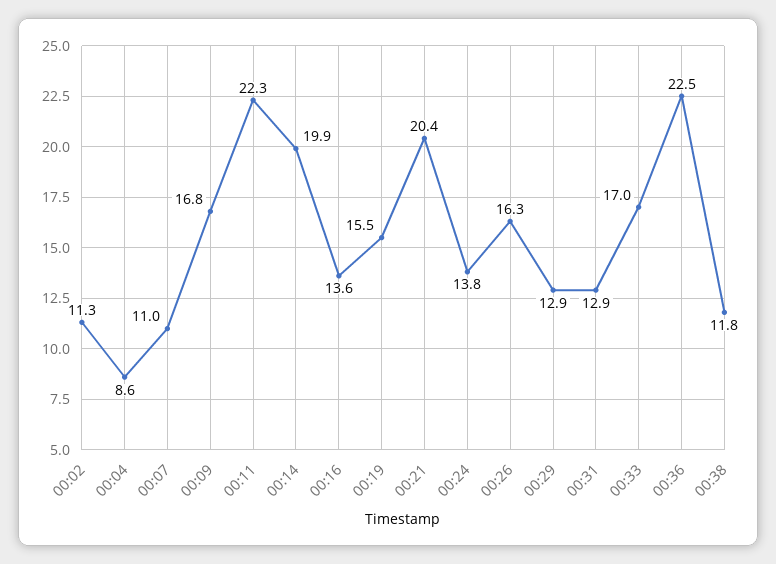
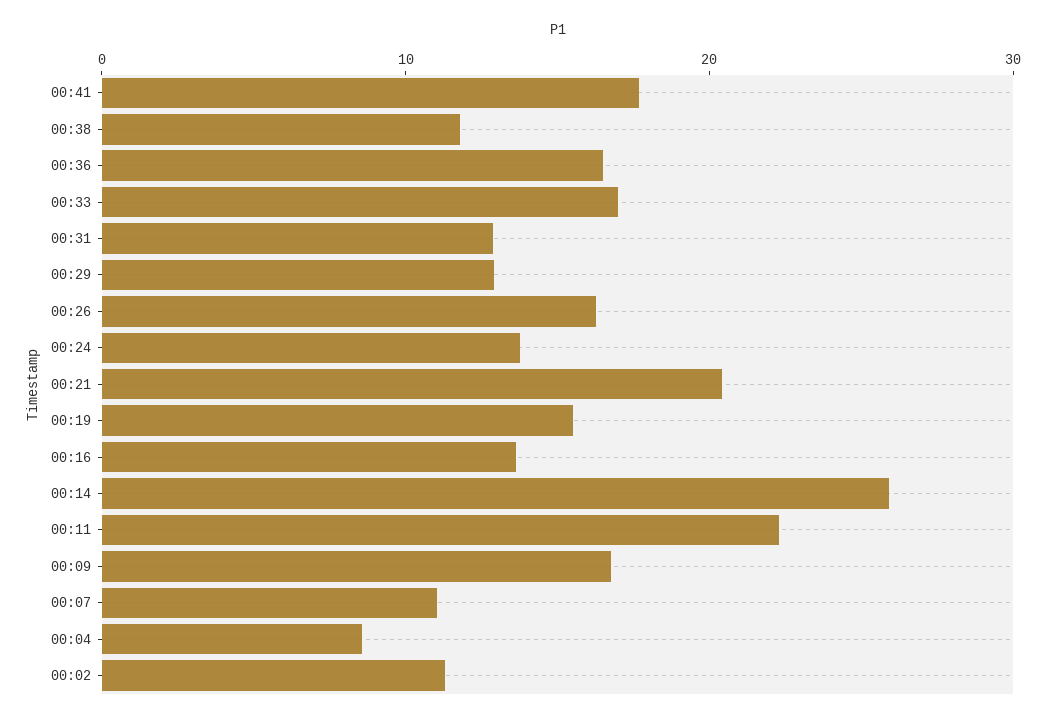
00:14: 19.9 -> 26
00:36: 22.5 -> 16
00:41: none -> 18

